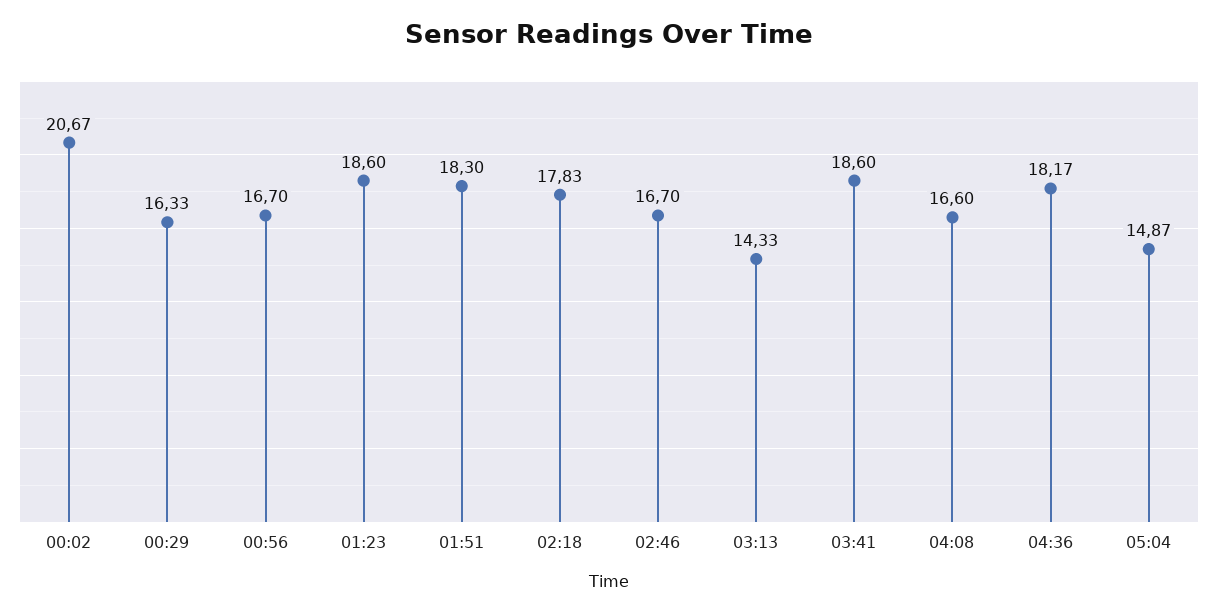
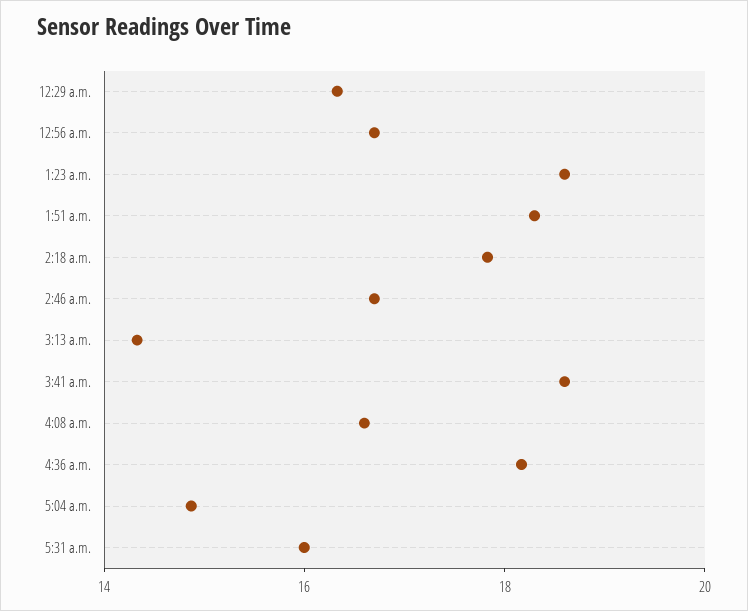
00:02: 20.67 -> none
5:31 a.m.: none -> 16

